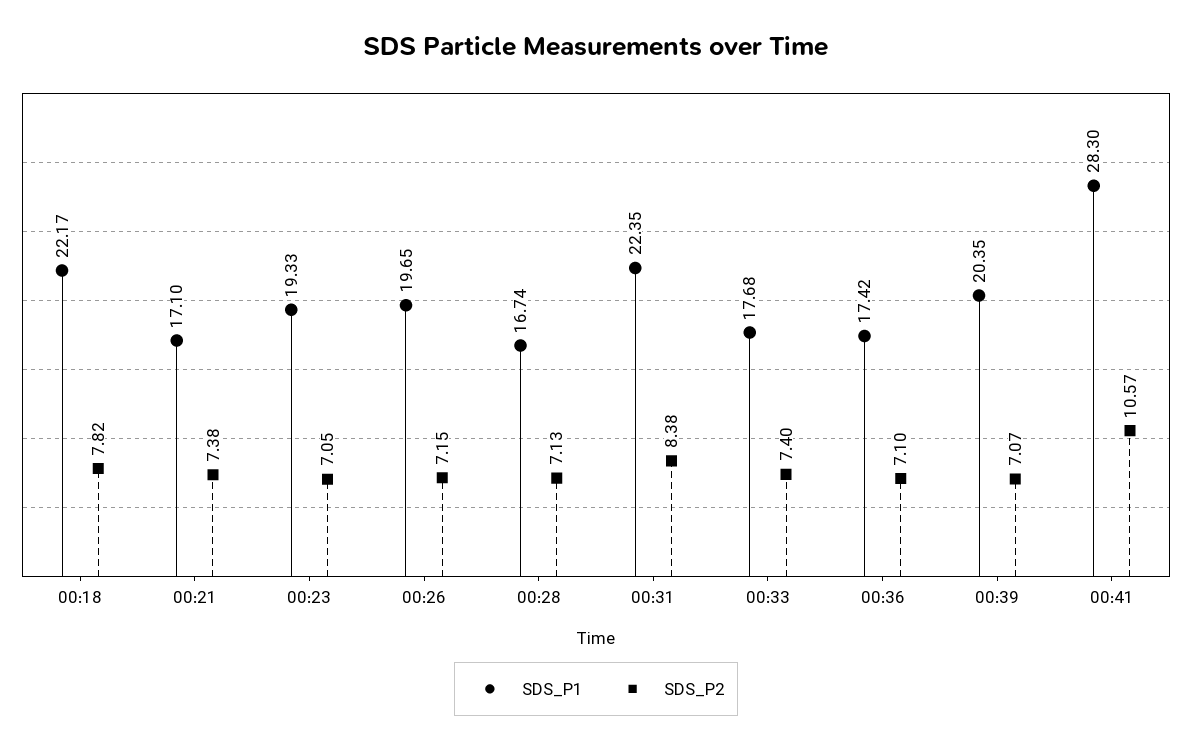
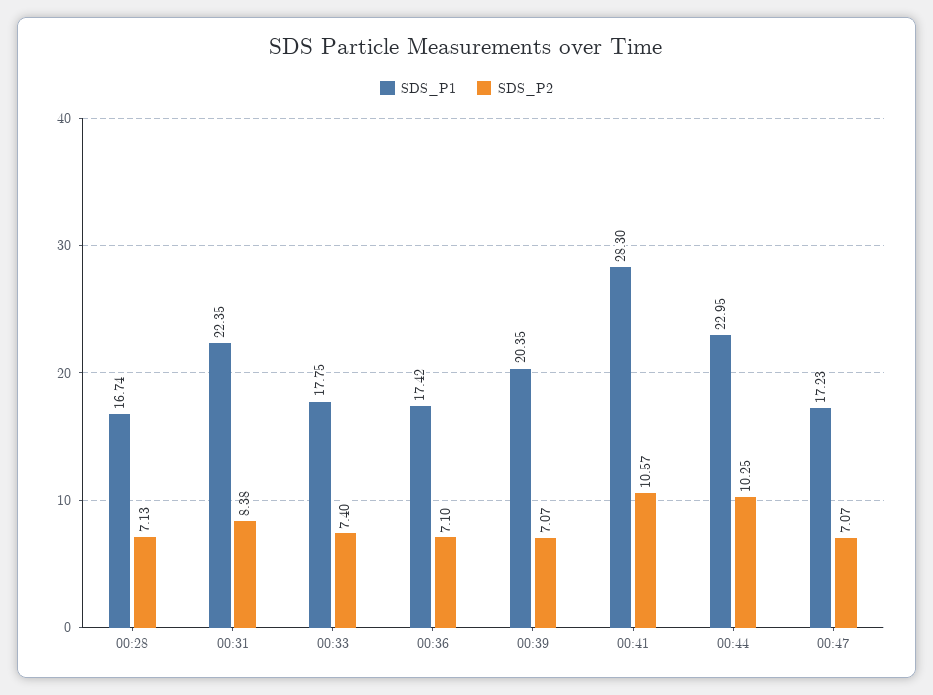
SDS_P1, 00:18: 22.17 -> none
SDS_P2, 00:18: 7.82 -> none
SDS_P1, 00:21: 17.1 -> none
SDS_P2, 00:21: 7.38 -> none
SDS_P1, 00:23: 19.33 -> none
SDS_P2, 00:23: 7.05 -> none
SDS_P1, 00:26: 19.65 -> none
SDS_P2, 00:26: 7.15 -> none
SDS_P1, 00:33: 17.68 -> 17.75
SDS_P1, 00:44: none -> 22.95
SDS_P2, 00:44: none -> 10.25
SDS_P1, 00:47: none -> 17.23
SDS_P2, 00:47: none -> 7.07

